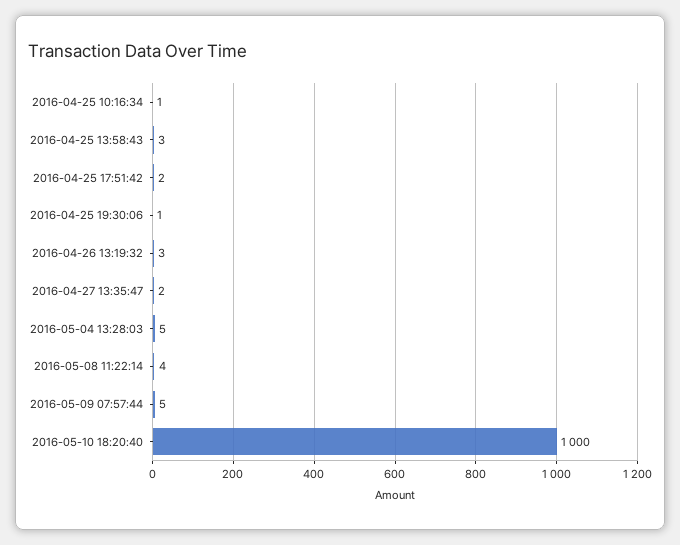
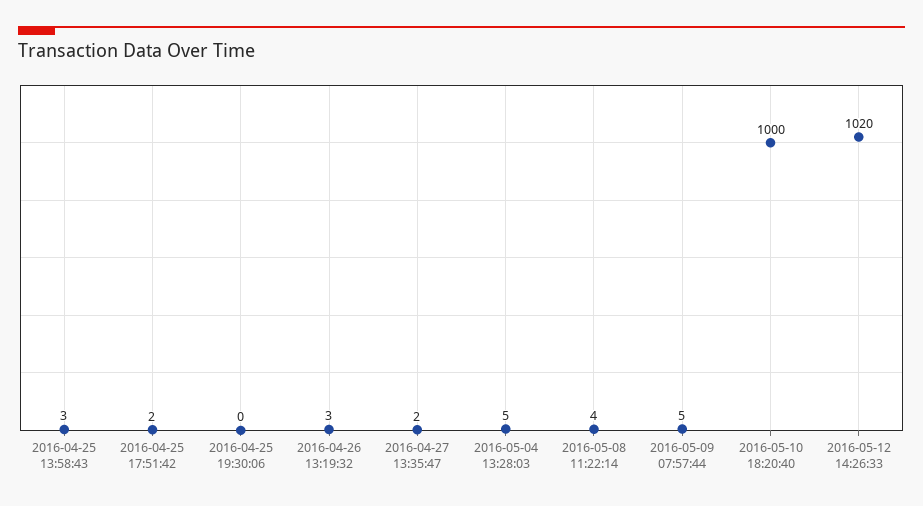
2016-04-25 10:16:34: 1 -> none
2016-04-25 19:30:06: 1 -> 0
2016-05-12 14:26:33: none -> 1020

